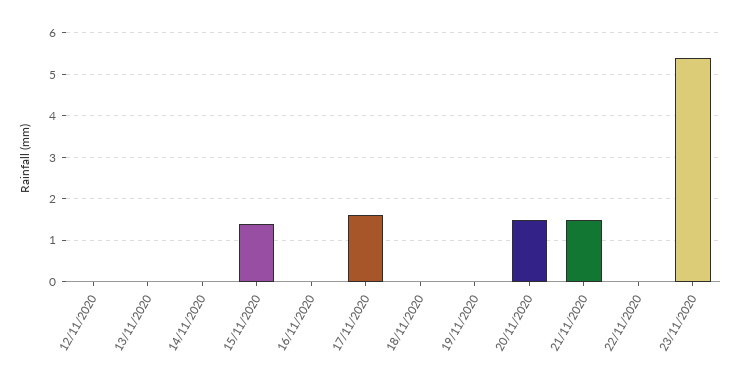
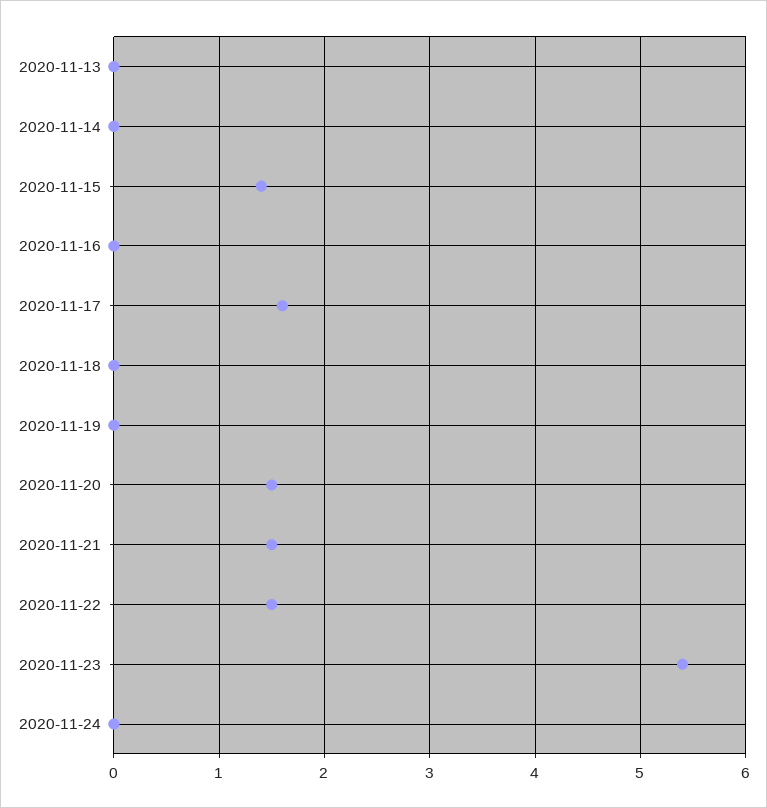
12/11/2020: 0 -> none
22/11/2020: 0 -> 1.5
2020-11-24: none -> 0

